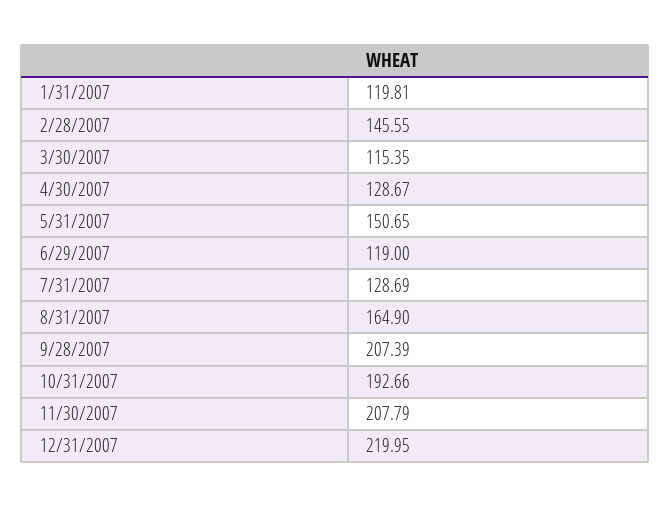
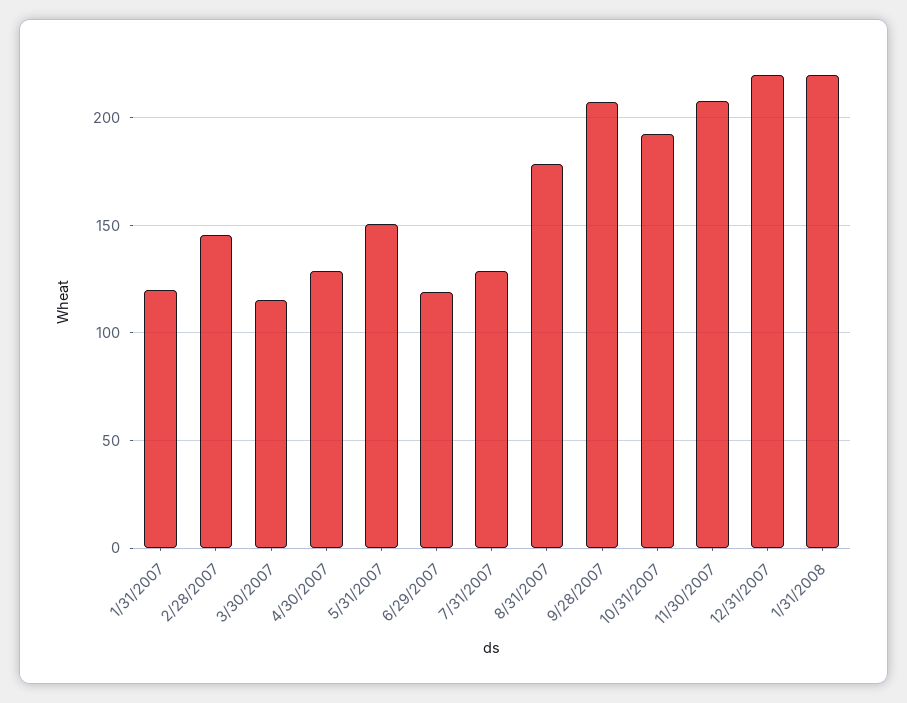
8/31/2007: 164.9 -> 180
1/31/2008: none -> 220

